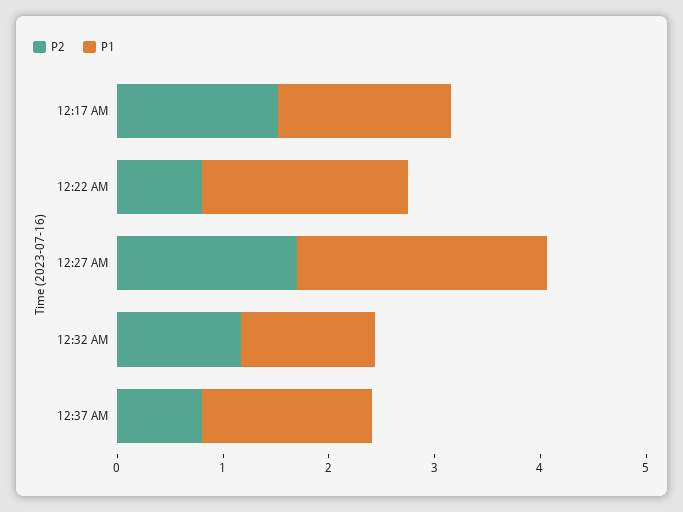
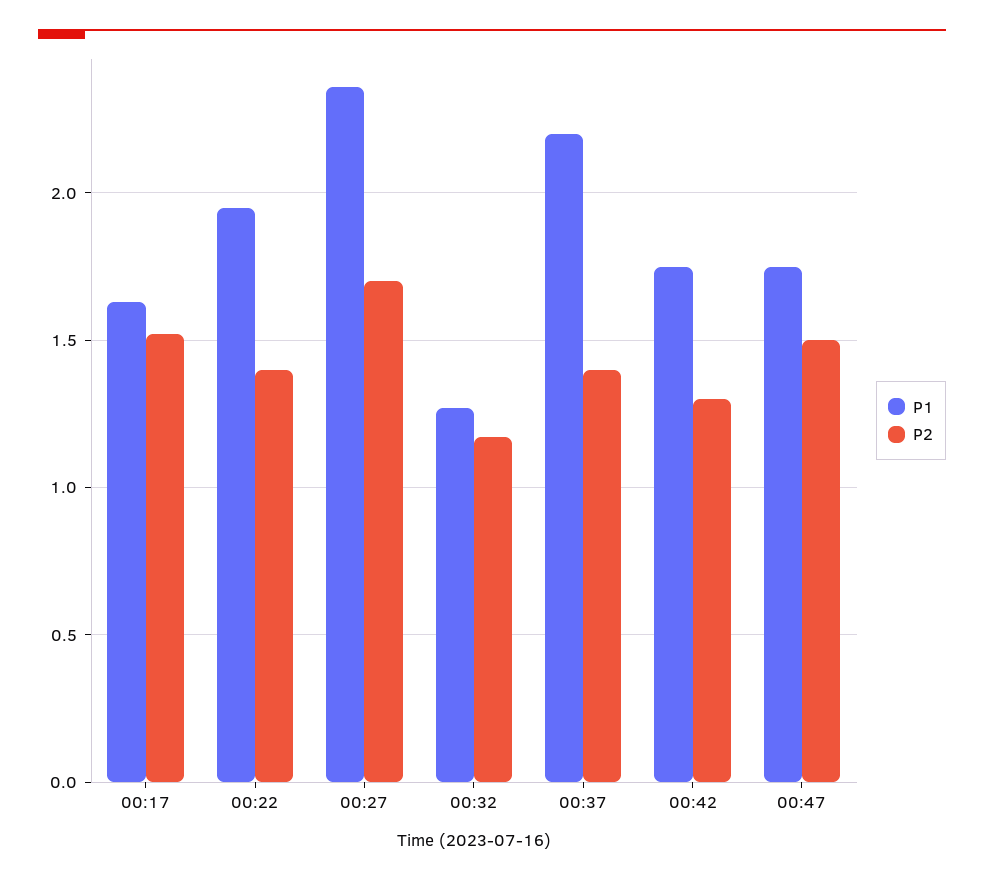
P2, 12:22 AM: 0.8 -> 1.4
P2, 12:37 AM: 0.8 -> 1.4
P1, 12:37 AM: 1.6 -> 2.2
P1, 00:42: none -> 1.75
P2, 00:42: none -> 1.3
P1, 00:47: none -> 1.75
P2, 00:47: none -> 1.5

